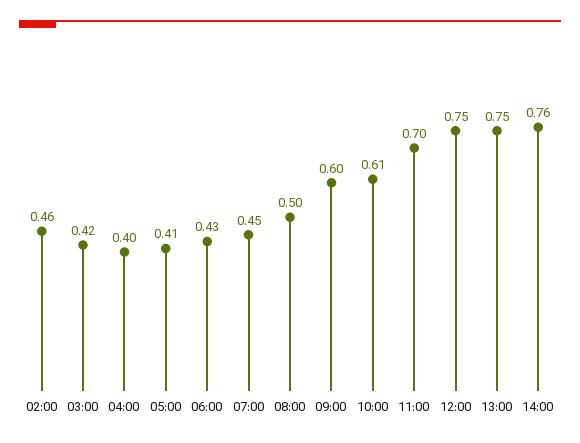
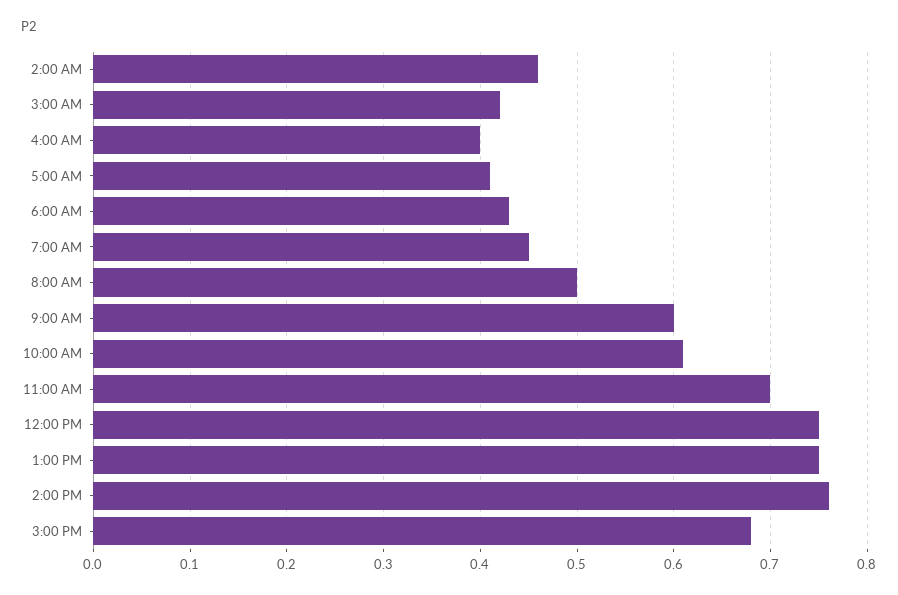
3:00 PM: none -> 0.68

